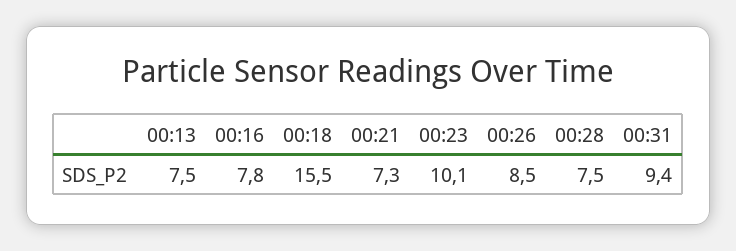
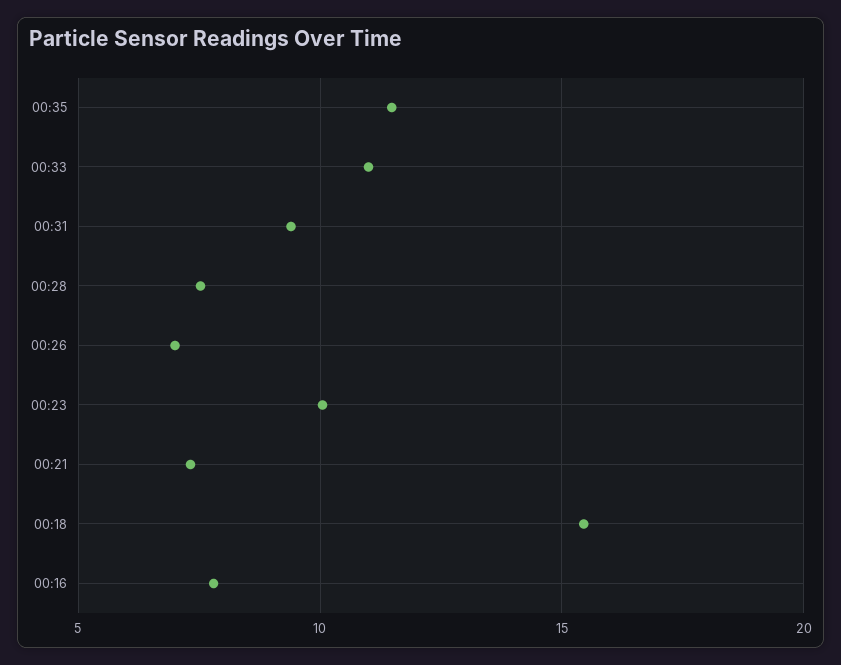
00:13: 7.5 -> none
00:26: 8.5 -> 7
00:35: none -> 11.5
00:33: none -> 11

